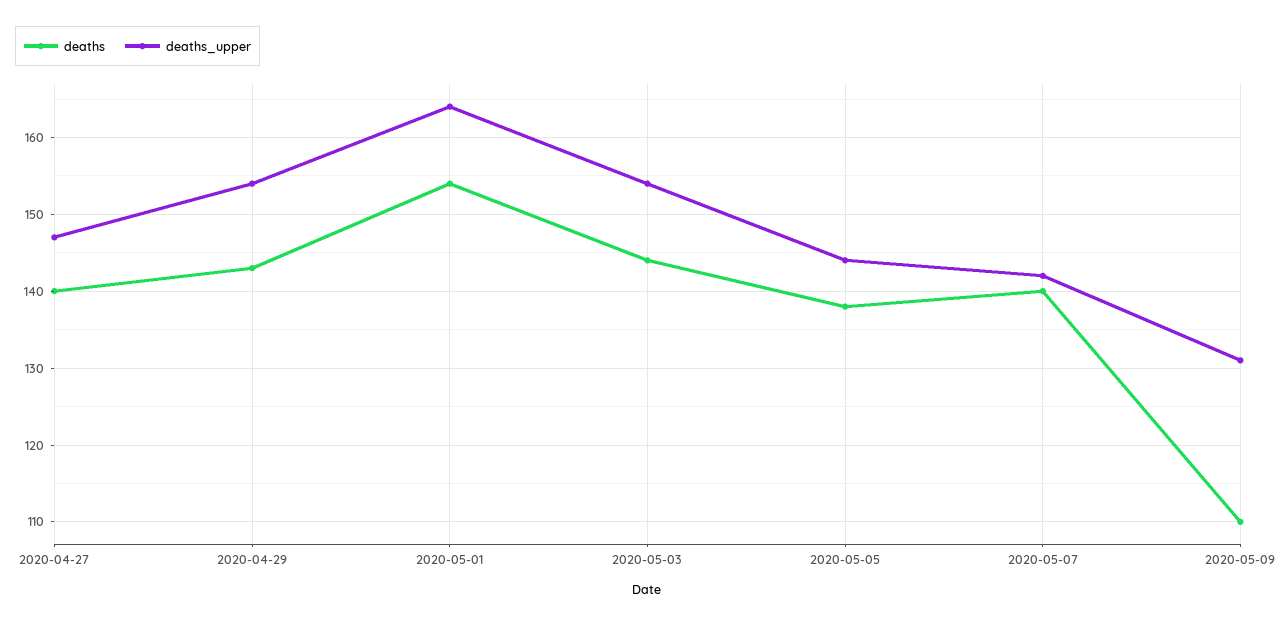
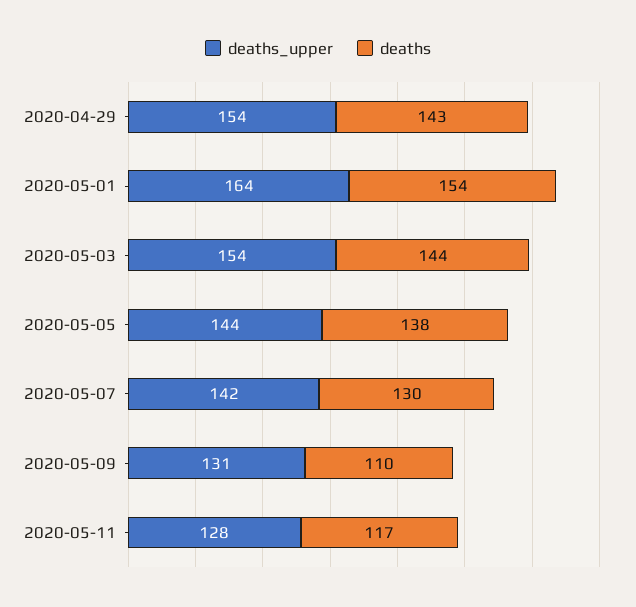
deaths, 2020-04-27: 140 -> none
deaths_upper, 2020-04-27: 147 -> none
deaths, 2020-05-07: 140 -> 130
deaths_upper, 2020-05-11: none -> 128
deaths, 2020-05-11: none -> 117

